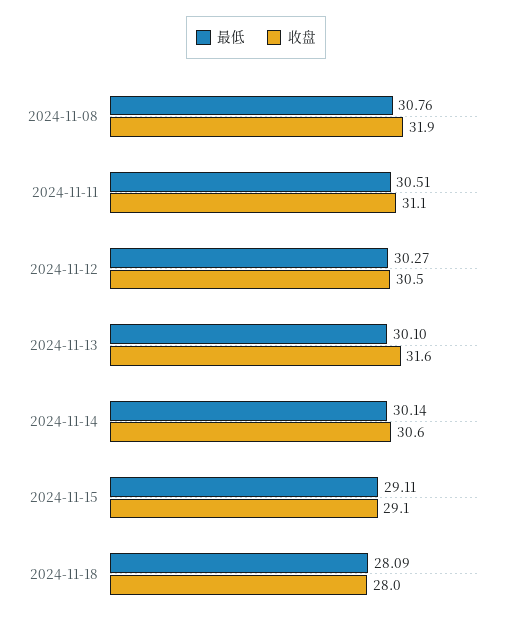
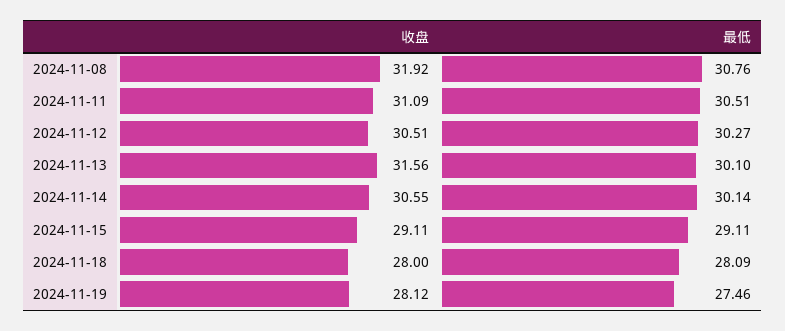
收盘, 2024-11-19: none -> 28.12
最低, 2024-11-19: none -> 27.46

